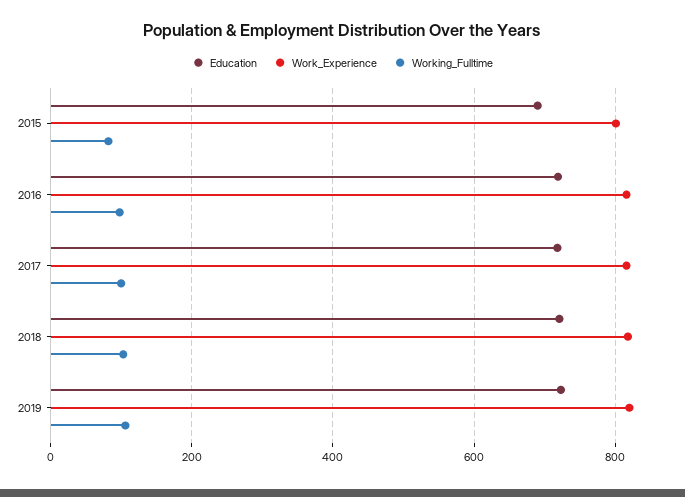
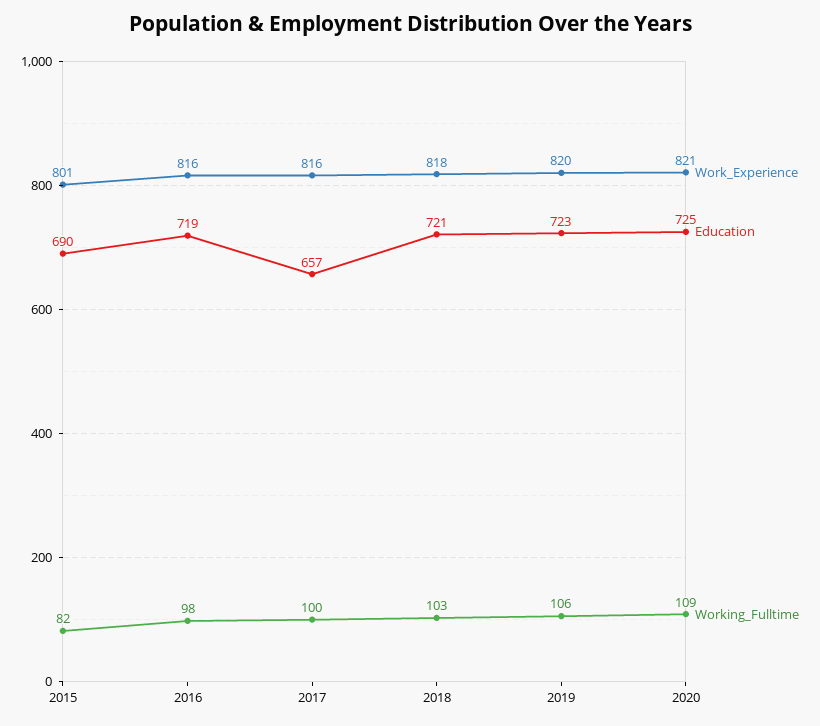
Education, 2017: 720 -> 657
Work_Experience, 2020: none -> 821
Education, 2020: none -> 725
Working_Fulltime, 2020: none -> 109

